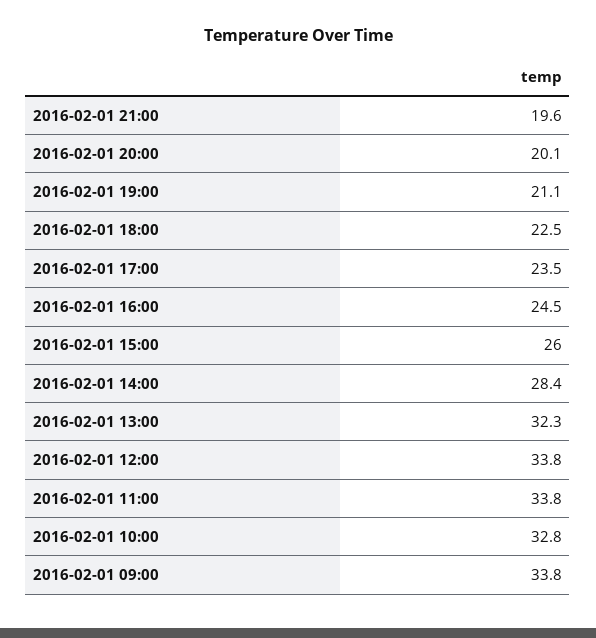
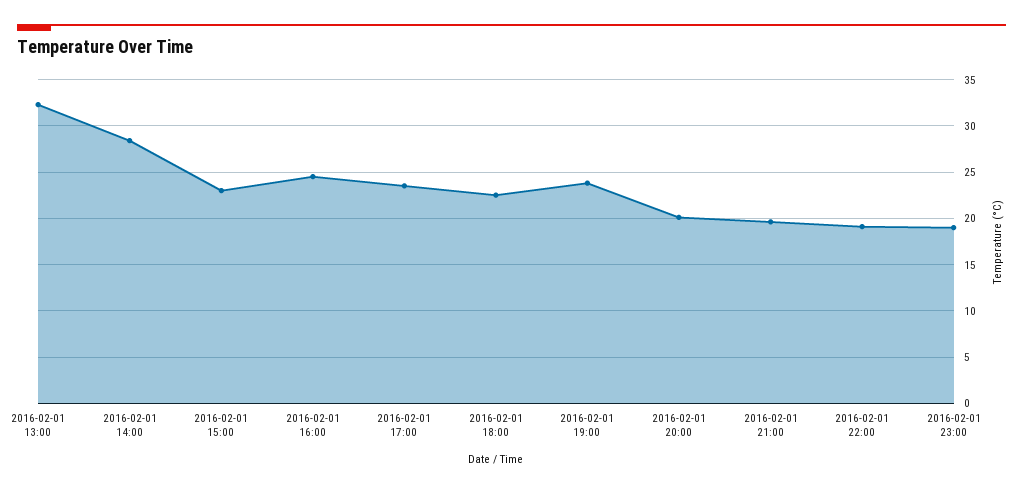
2016-02-01 19:00: 21.1 -> 24
2016-02-01 15:00: 26 -> 23
2016-02-01 12:00: 33.8 -> none
2016-02-01 11:00: 33.8 -> none
2016-02-01 10:00: 32.8 -> none
2016-02-01 09:00: 33.8 -> none
2016-02-01 22:00: none -> 19
2016-02-01 23:00: none -> 19

